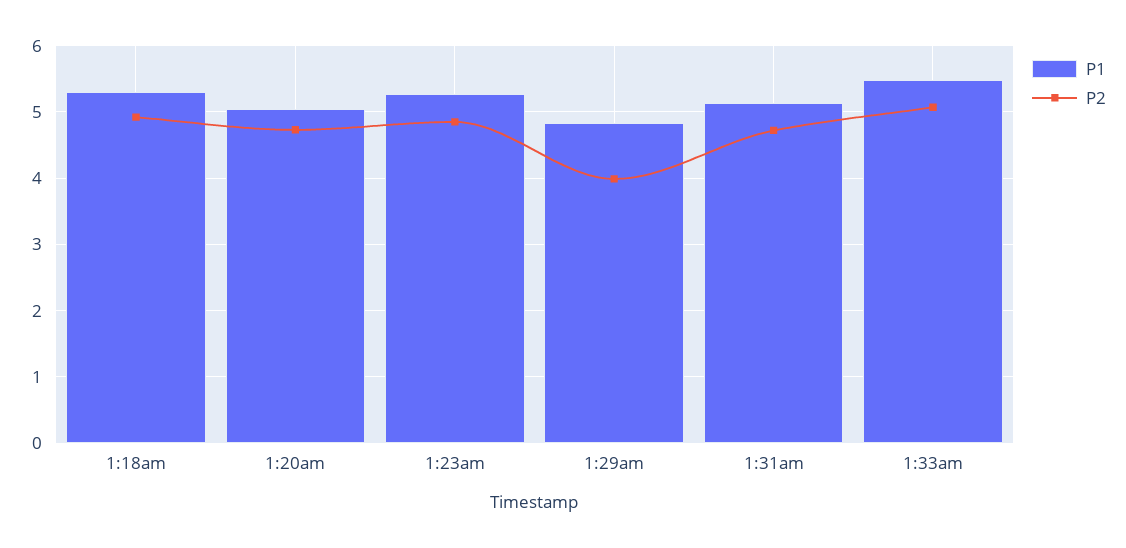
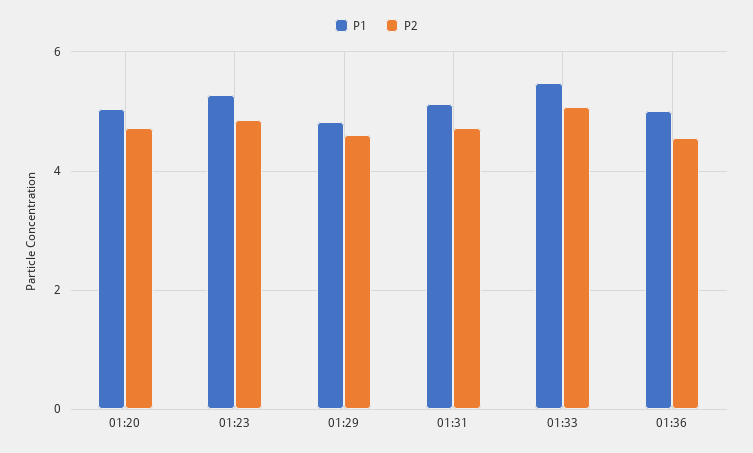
P1, 1:18am: 5.3 -> none
P2, 1:18am: 4.9 -> none
P2, 1:29am: 4 -> 4.6
P1, 01:36: none -> 5
P2, 01:36: none -> 4.6

